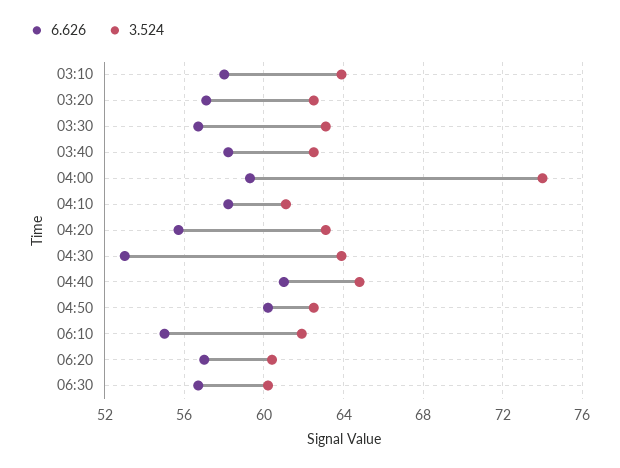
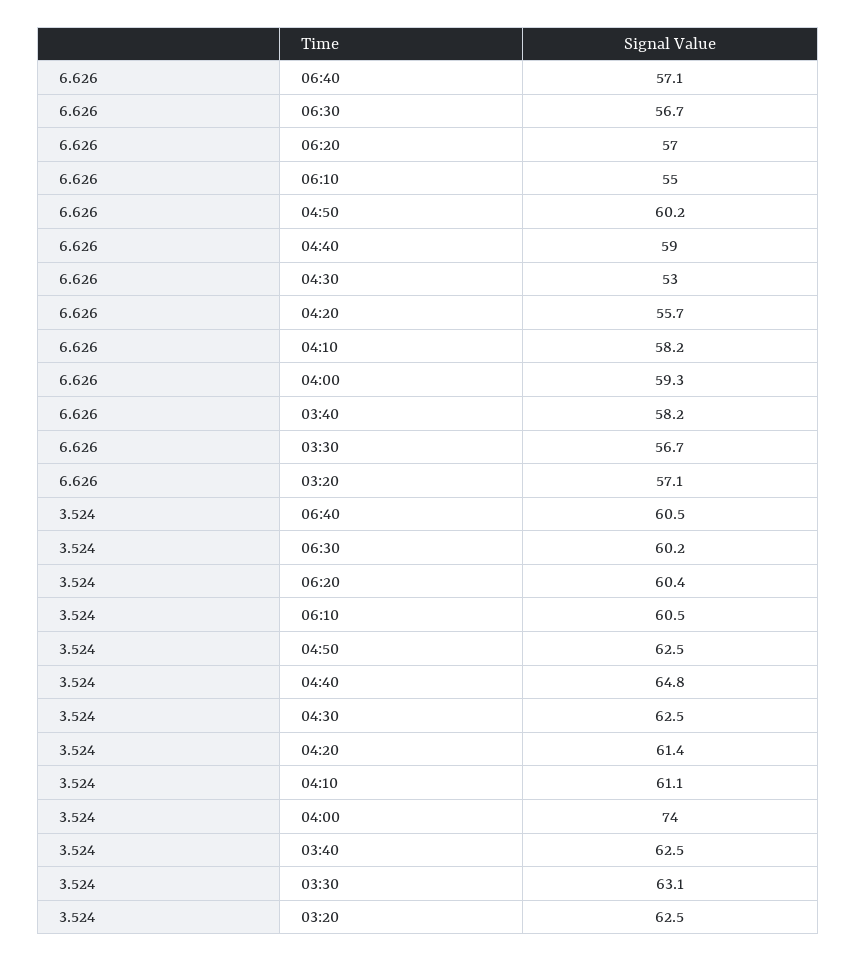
6.626, 03:10: 58 -> none
3.524, 03:10: 64 -> none
3.524, 04:20: 63 -> 61.4
3.524, 04:30: 64 -> 62.5
6.626, 04:40: 61 -> 59
3.524, 06:10: 62 -> 60.5
6.626, 06:40: none -> 57.1
3.524, 06:40: none -> 60.5

